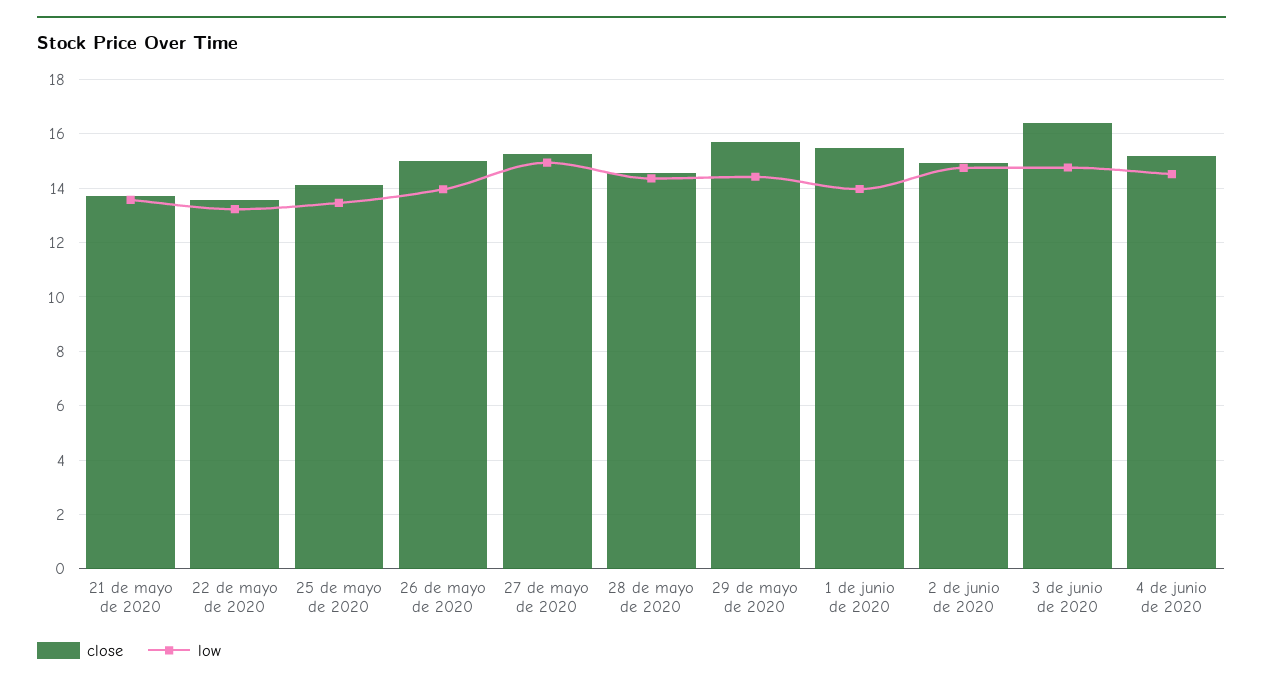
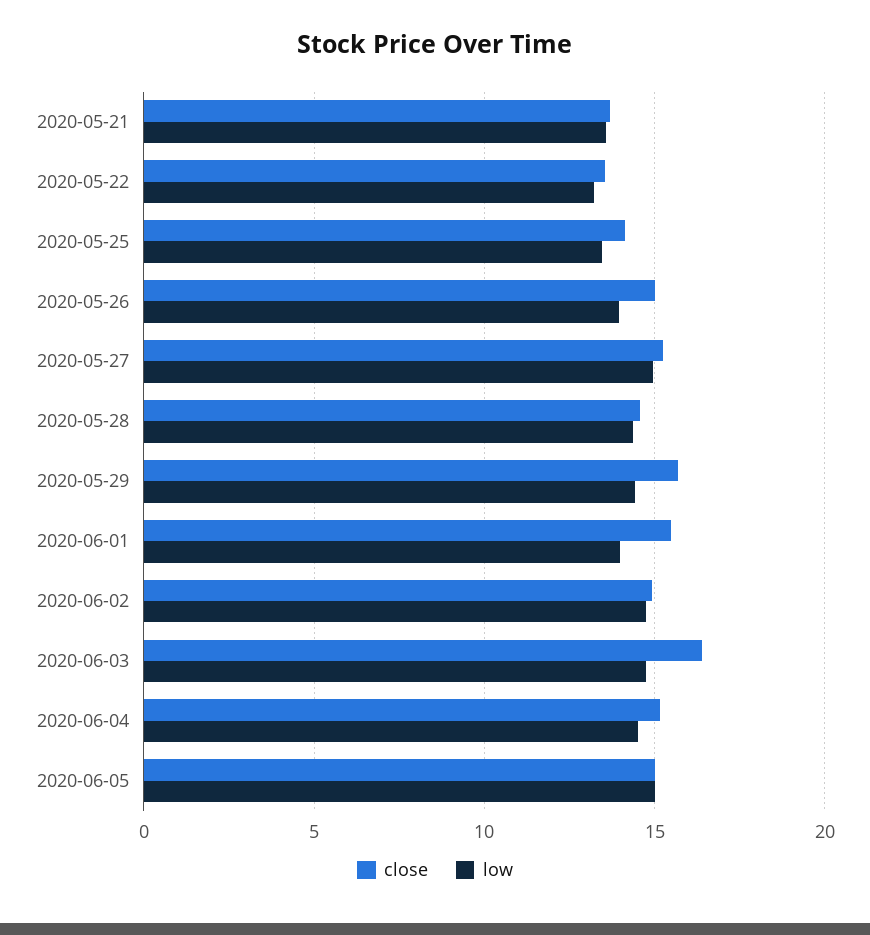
close, 2020-06-05: none -> 15
low, 2020-06-05: none -> 15

